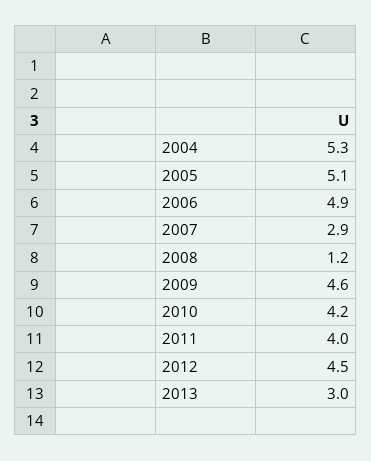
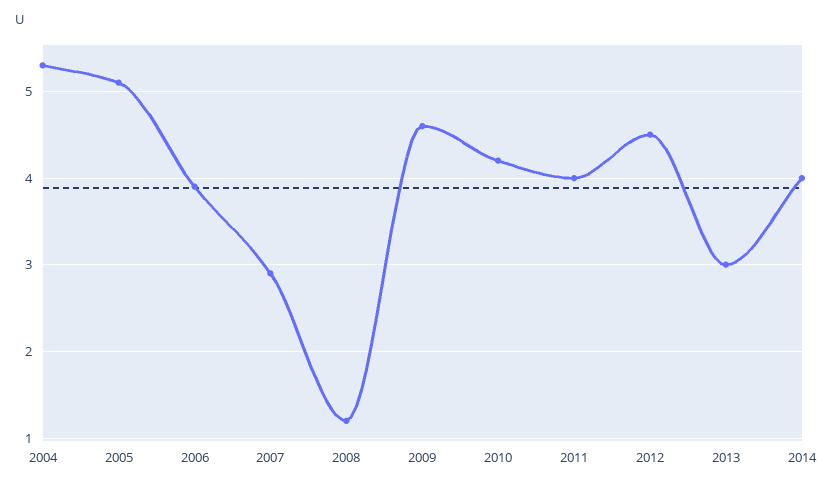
2006: 4.9 -> 3.9
2014: none -> 4

